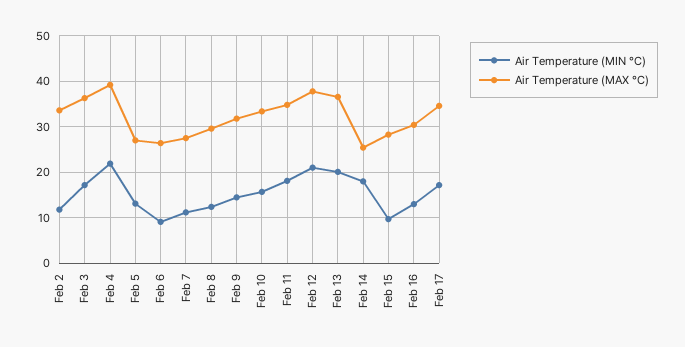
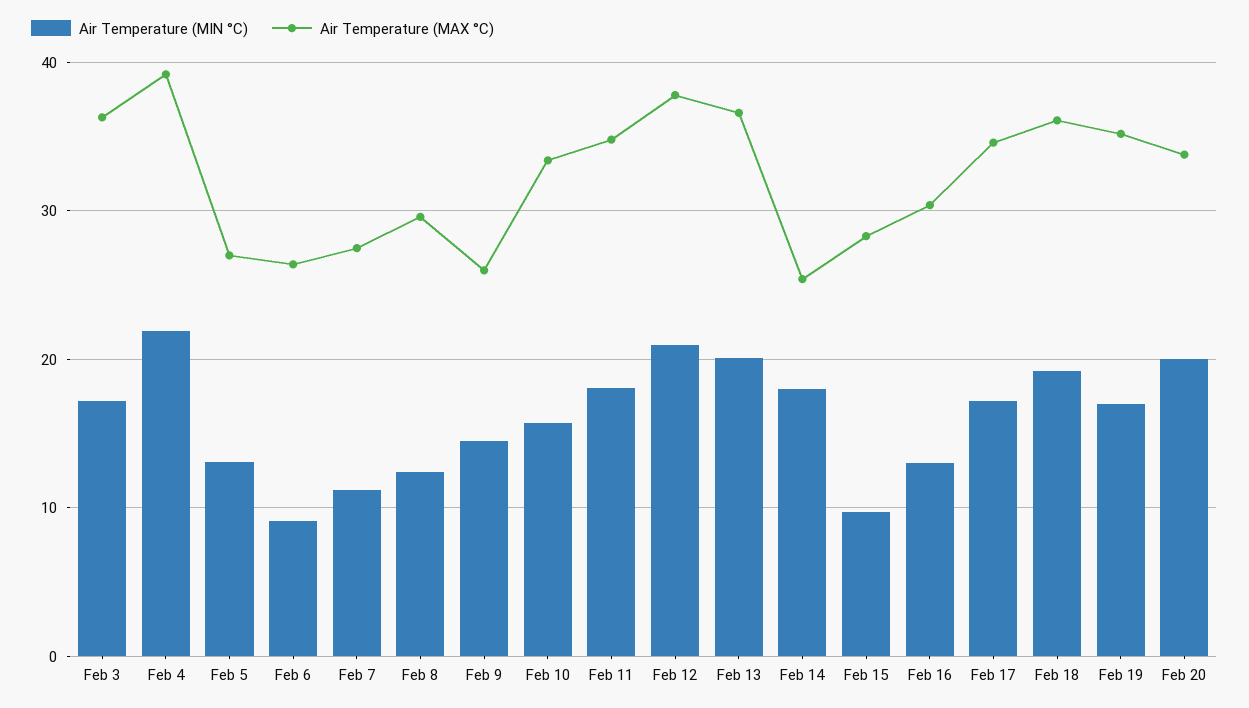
Air Temperature (MIN °C), Feb 2: 12 -> none
Air Temperature (MAX °C), Feb 2: 34 -> none
Air Temperature (MAX °C), Feb 9: 32 -> 26
Air Temperature (MIN °C), Feb 18: none -> 19
Air Temperature (MAX °C), Feb 18: none -> 36
Air Temperature (MIN °C), Feb 19: none -> 17
Air Temperature (MAX °C), Feb 19: none -> 35
Air Temperature (MIN °C), Feb 20: none -> 20
Air Temperature (MAX °C), Feb 20: none -> 34

